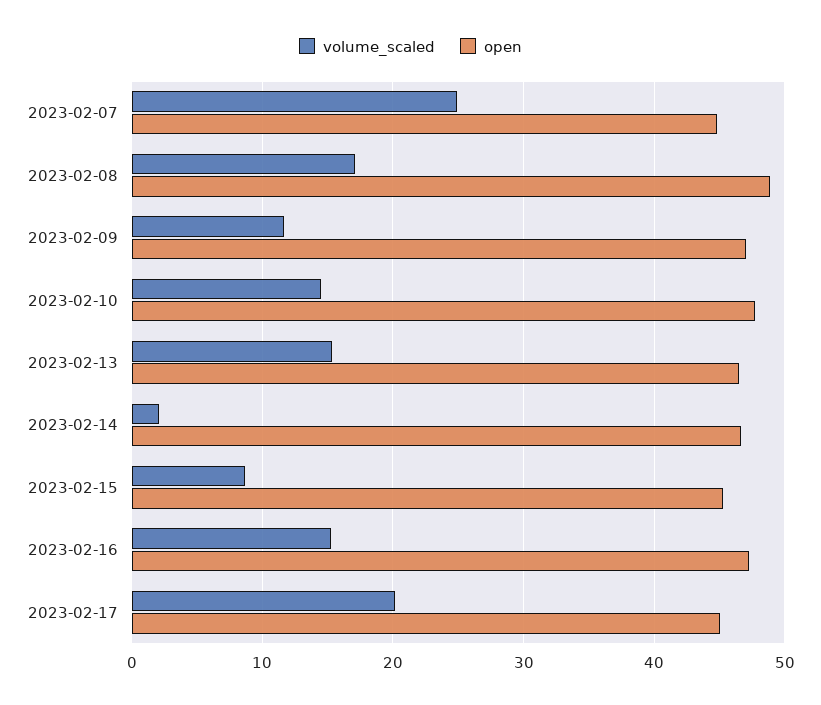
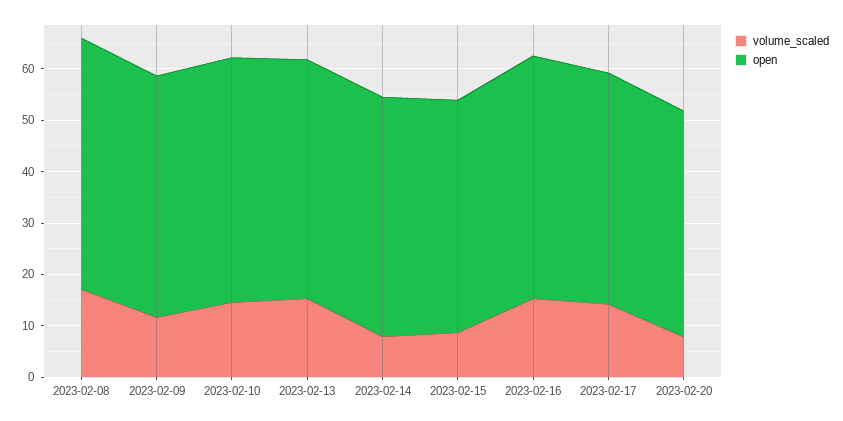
volume_scaled, 2023-02-07: 25 -> none
open, 2023-02-07: 45 -> none
volume_scaled, 2023-02-14: 2 -> 8
volume_scaled, 2023-02-17: 20 -> 14
volume_scaled, 2023-02-20: none -> 8
open, 2023-02-20: none -> 44

